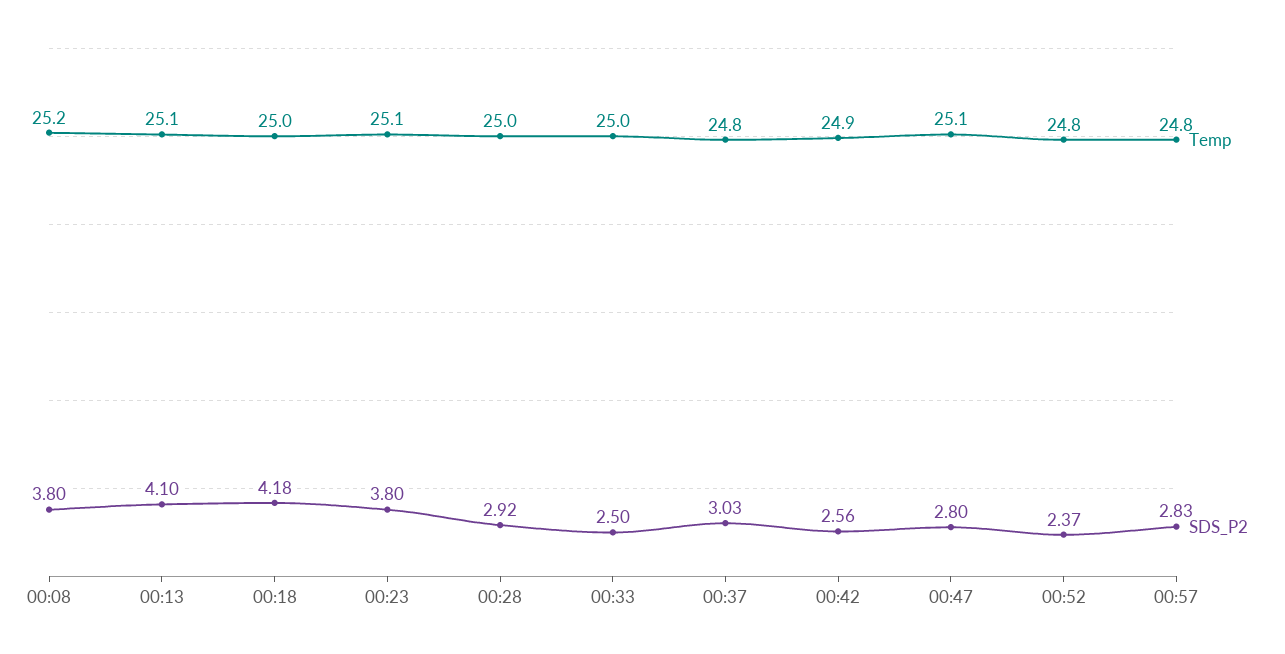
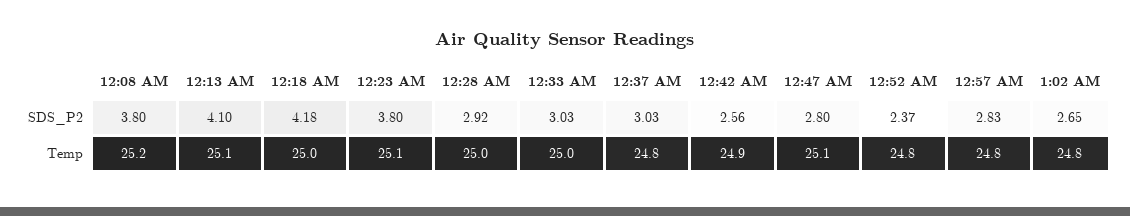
SDS_P2, 00:33: 2.5 -> 3.03
SDS_P2, 1:02 AM: none -> 2.65
Temp, 1:02 AM: none -> 24.8

